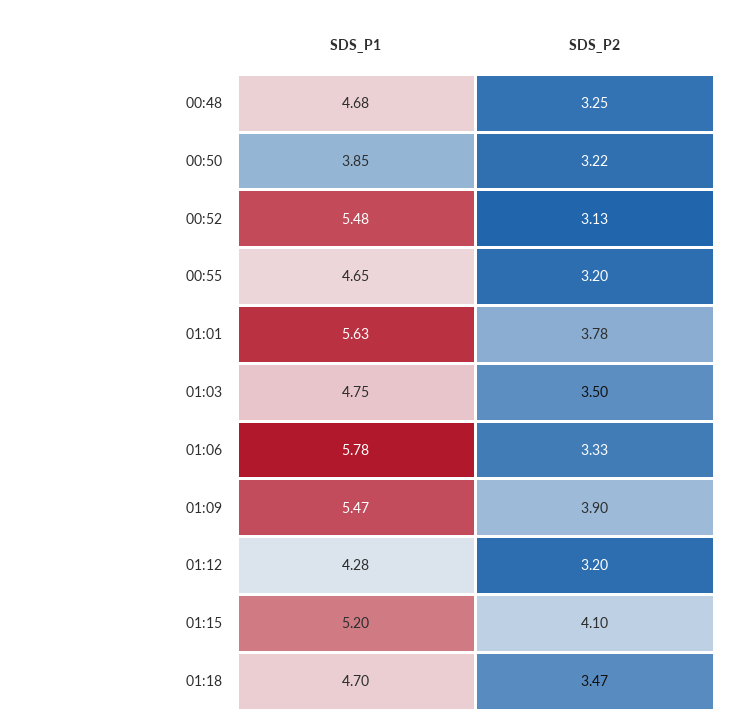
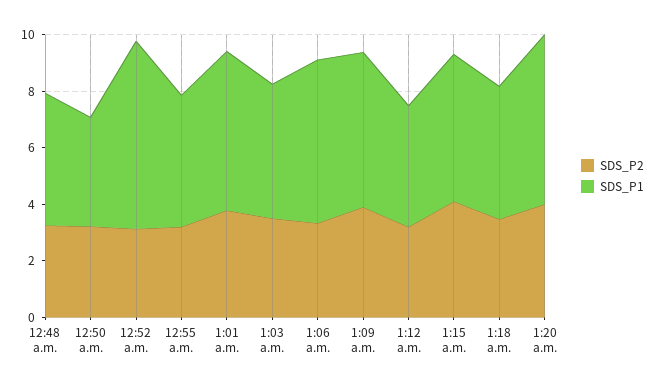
SDS_P1, 00:52: 5.48 -> 6.5
SDS_P2, 1:20 a.m.: none -> 4
SDS_P1, 1:20 a.m.: none -> 6

